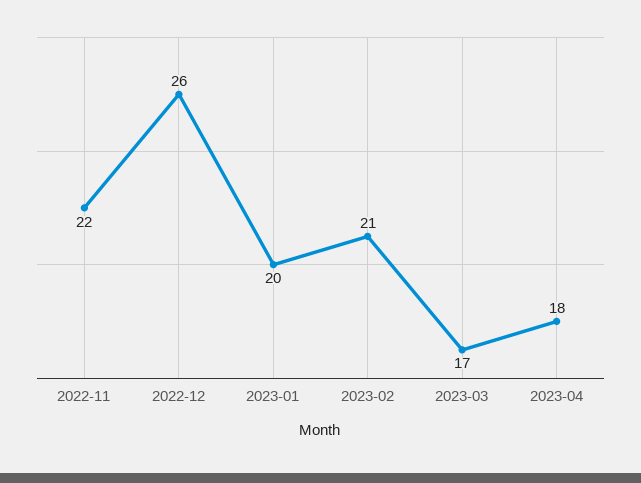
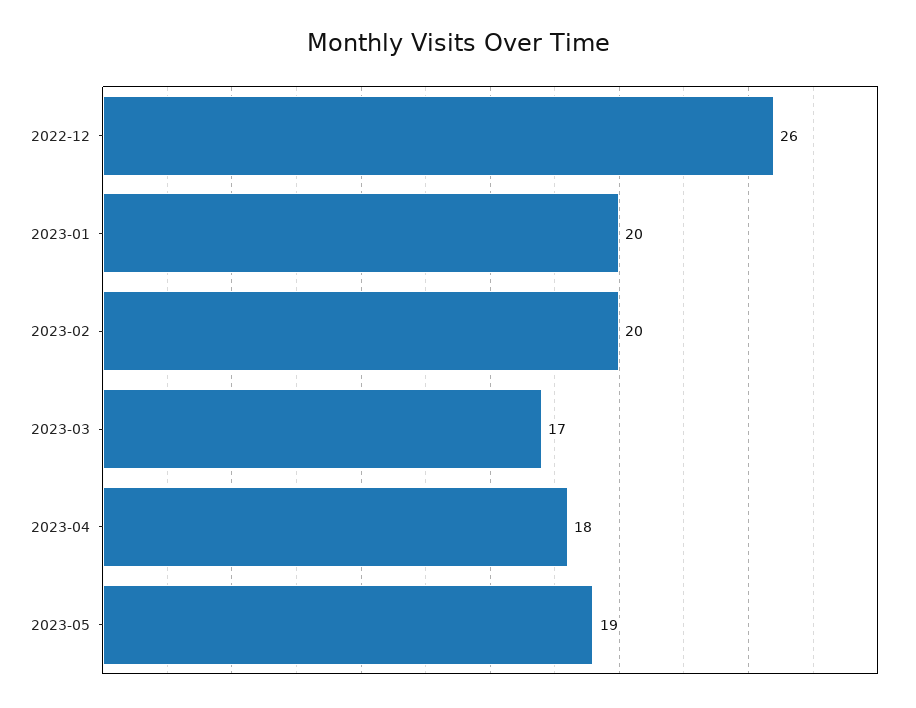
2022-11: 22 -> none
2023-02: 21 -> 20
2023-05: none -> 19

